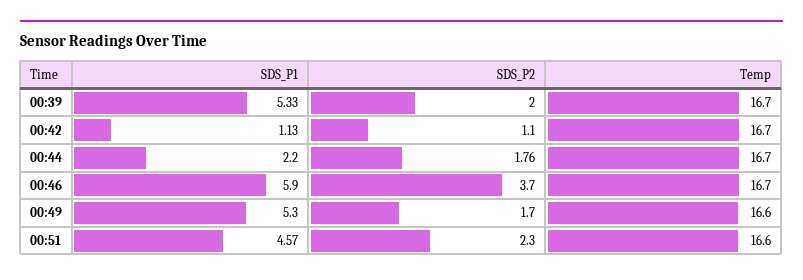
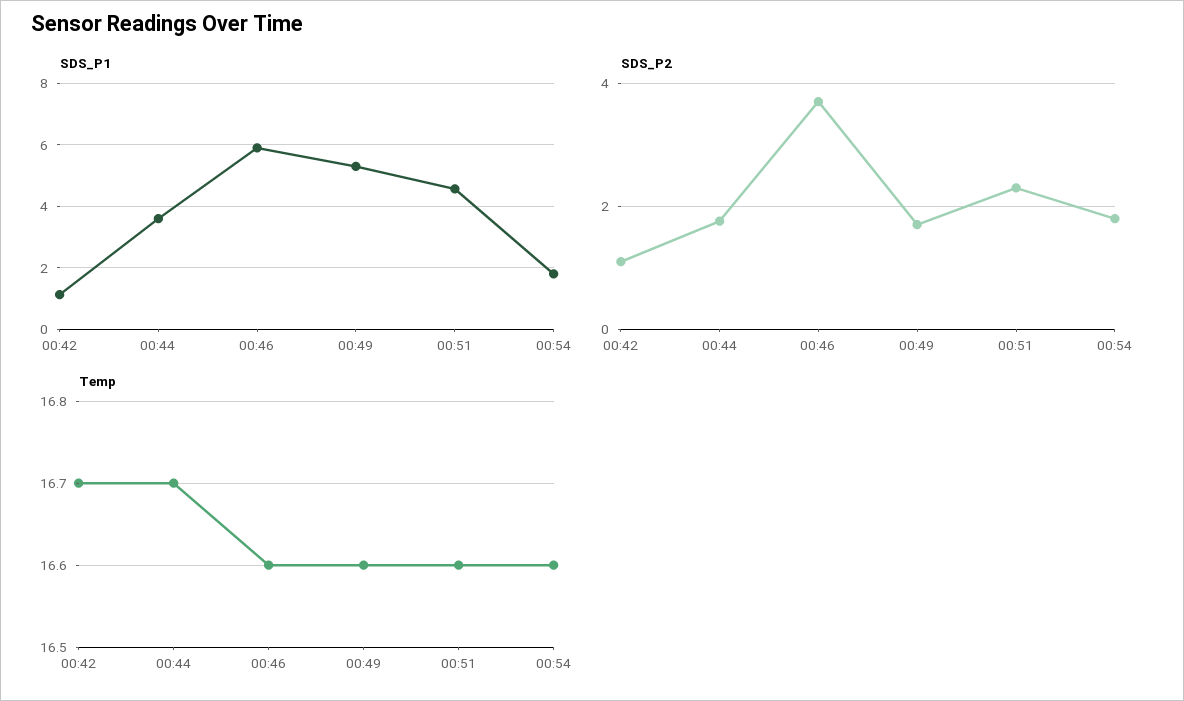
SDS_P1, 00:39: 5.33 -> none
SDS_P2, 00:39: 2 -> none
Temp, 00:39: 16.7 -> none
SDS_P1, 00:44: 2.2 -> 3.6
Temp, 00:46: 16.7 -> 16.6
SDS_P1, 00:54: none -> 1.8
SDS_P2, 00:54: none -> 1.8
Temp, 00:54: none -> 16.6

